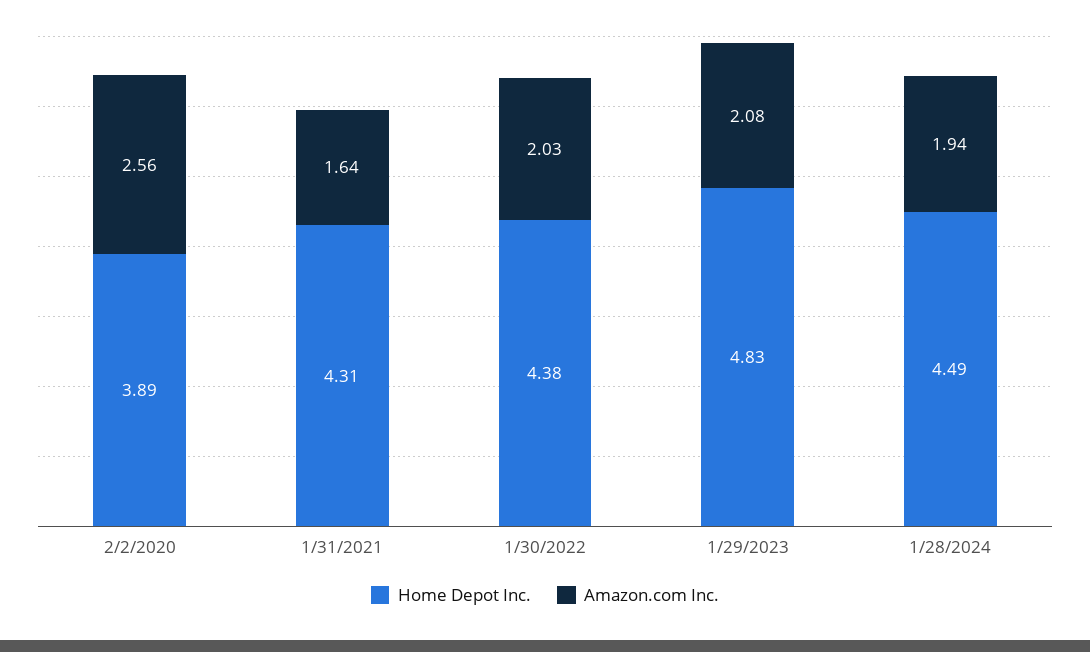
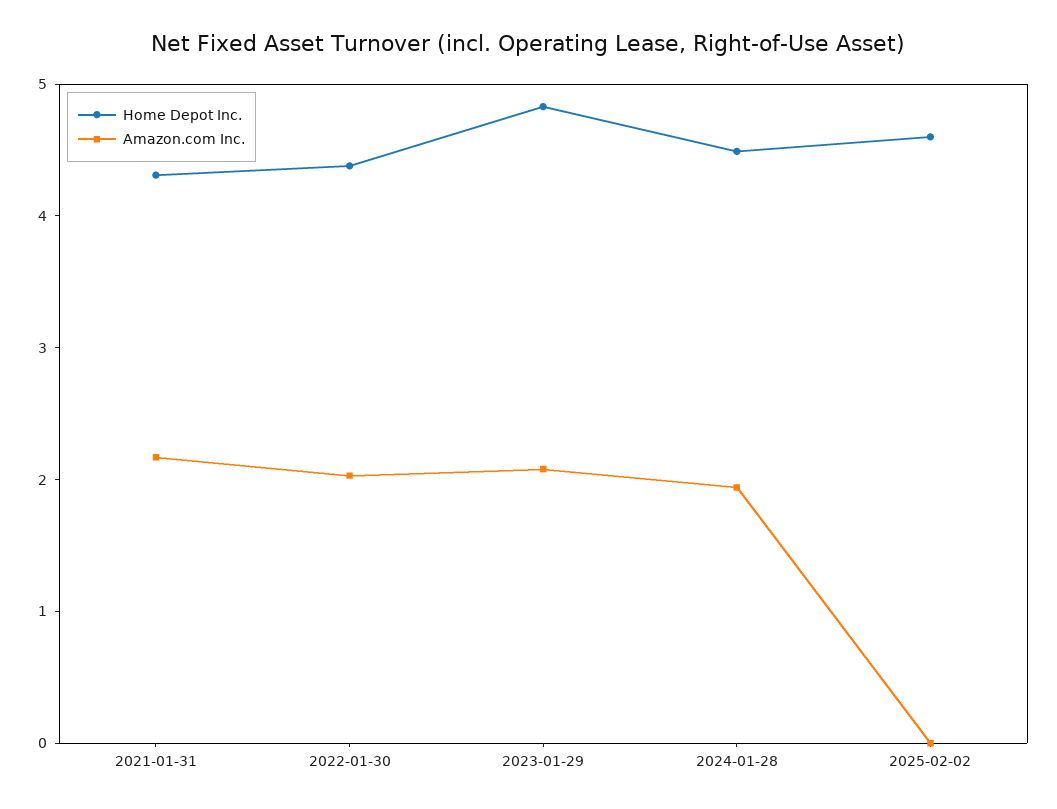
Home Depot Inc., 2/2/2020: 3.89 -> none
Amazon.com Inc., 2/2/2020: 2.56 -> none
Amazon.com Inc., 1/31/2021: 1.64 -> 2.2
Home Depot Inc., 2025-02-02: none -> 4.6
Amazon.com Inc., 2025-02-02: none -> 0

